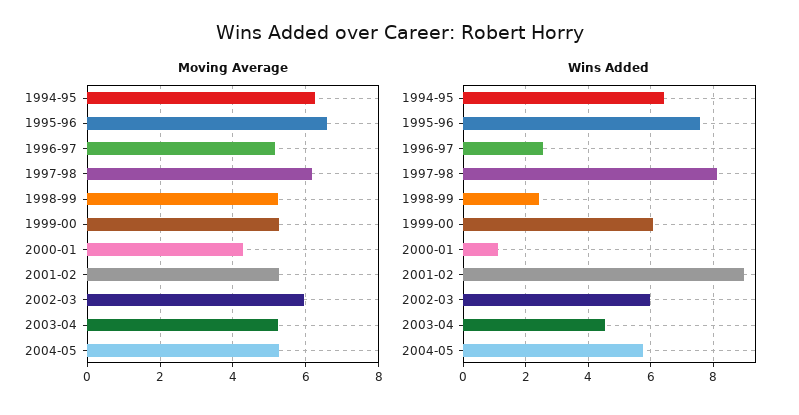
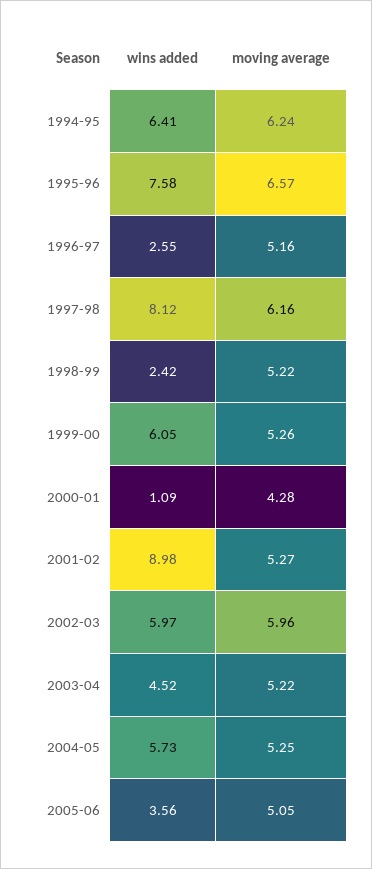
Wins Added, 2005-06: none -> 3.56
Moving Average, 2005-06: none -> 5.05

